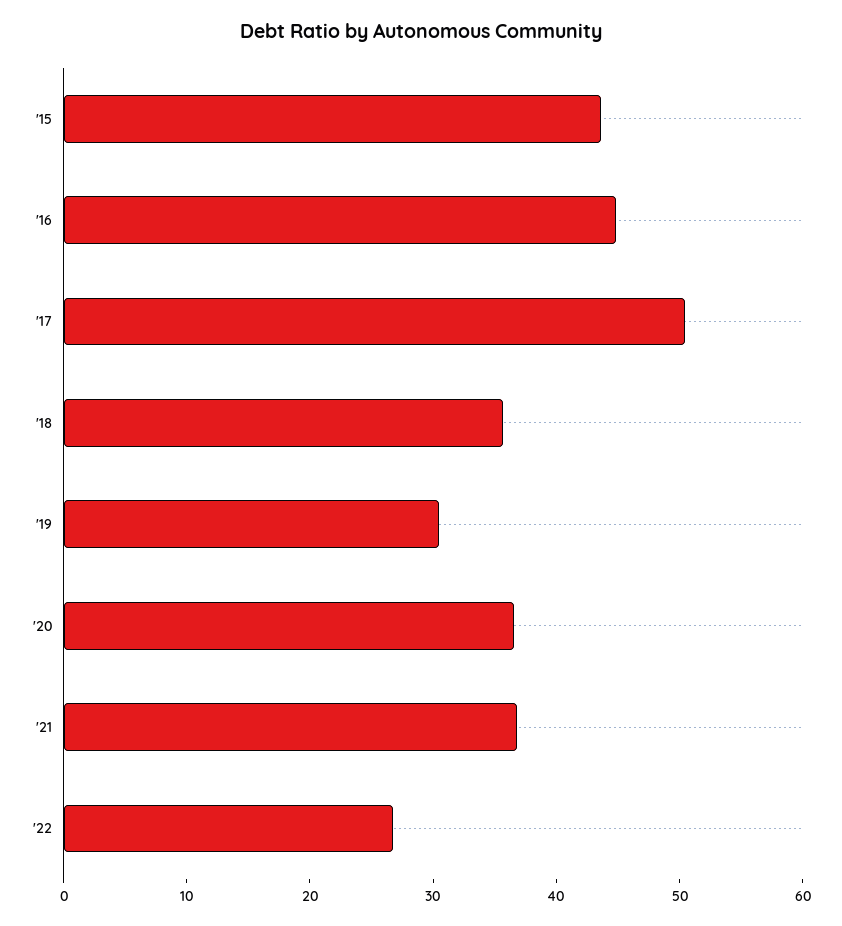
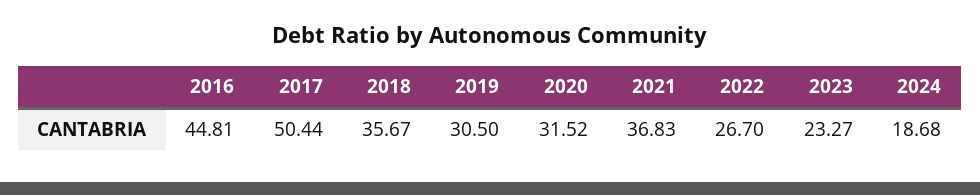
'15: 44 -> none
'20: 36 -> 31.52
2023: none -> 23.27
2024: none -> 18.68

